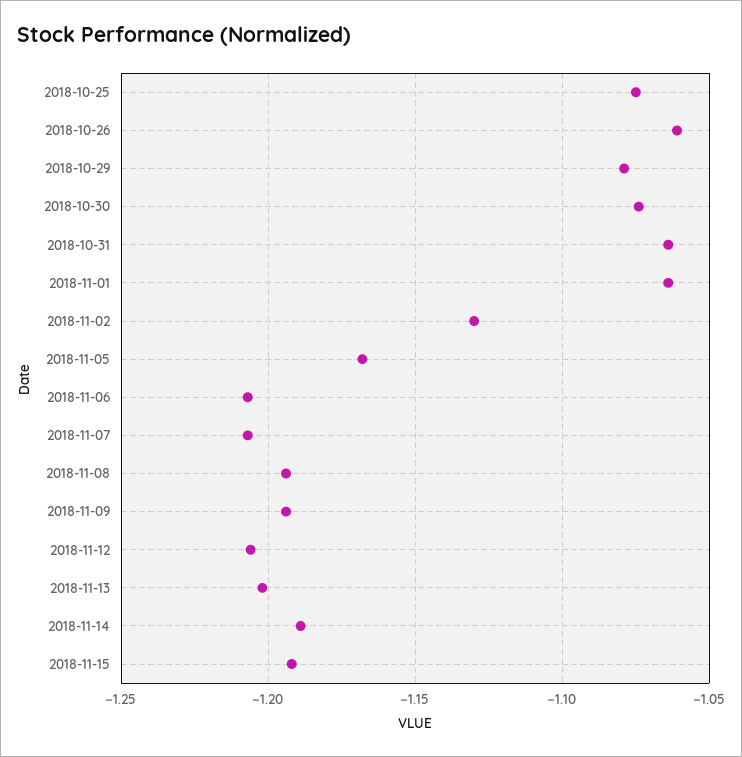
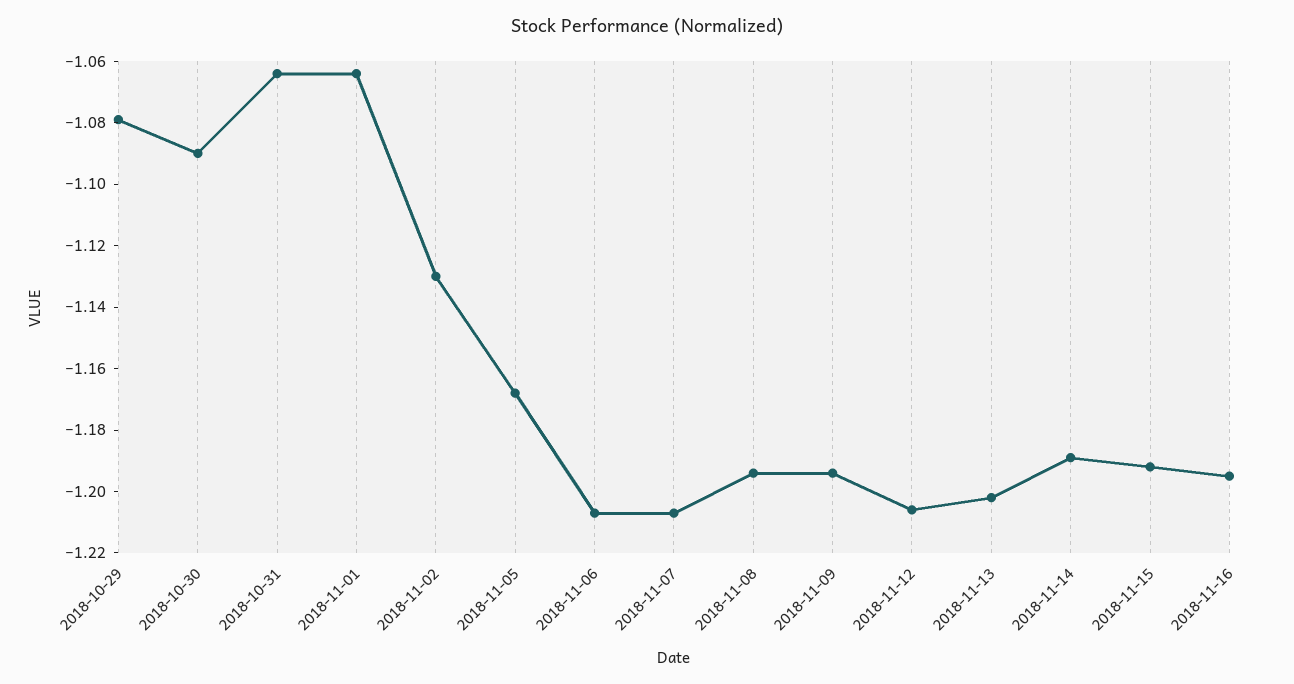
2018-10-25: -1.075 -> none
2018-10-26: -1.06 -> none
2018-10-30: -1.075 -> -1.09
2018-11-16: none -> -1.195

